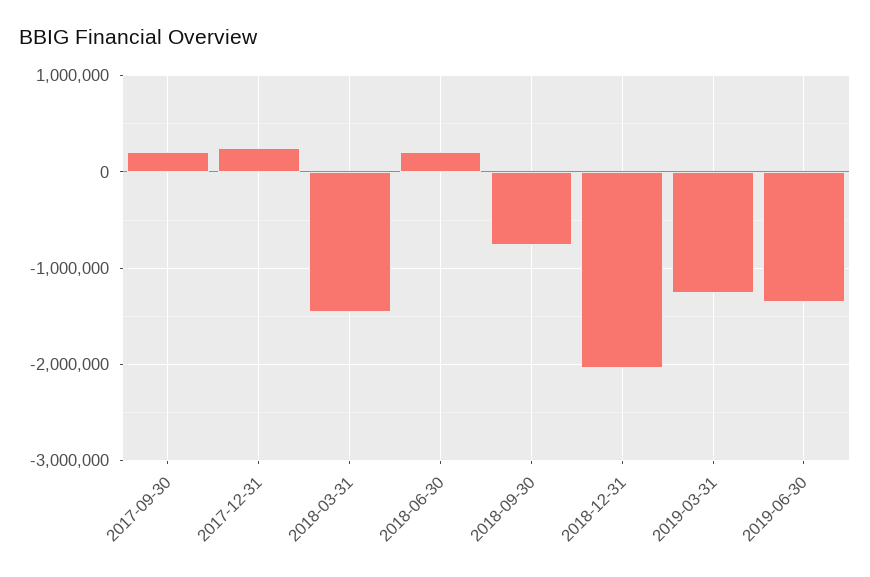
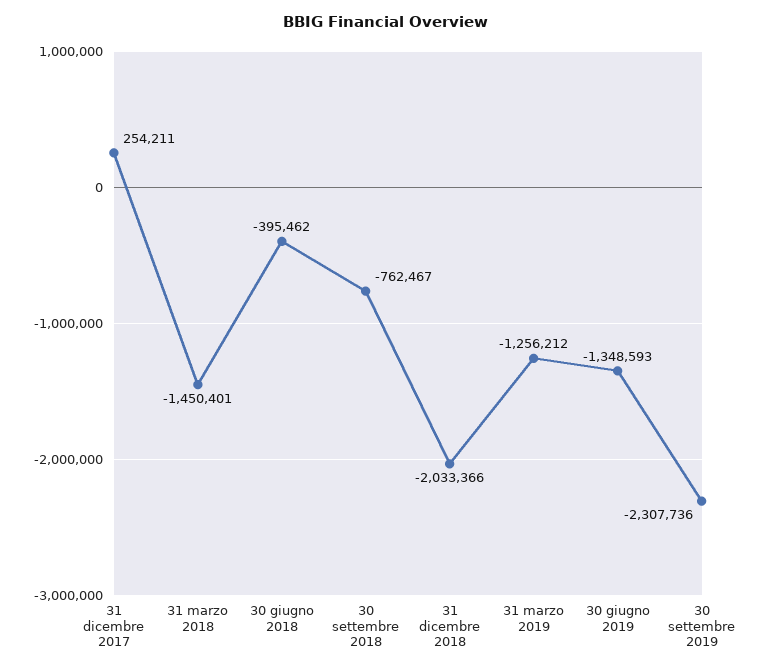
2017-09-30: 200000 -> none
2018-06-30: 200000 -> -395462
30 settembre 2019: none -> -2307736

